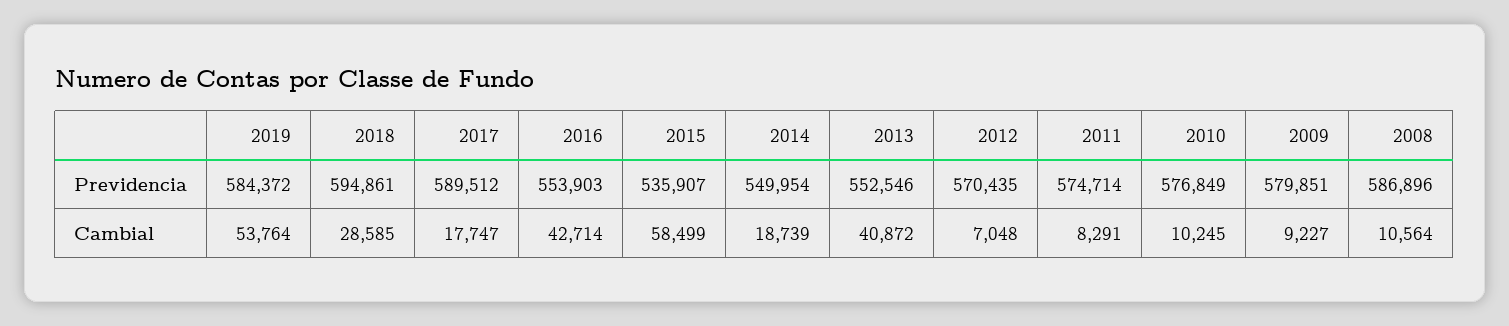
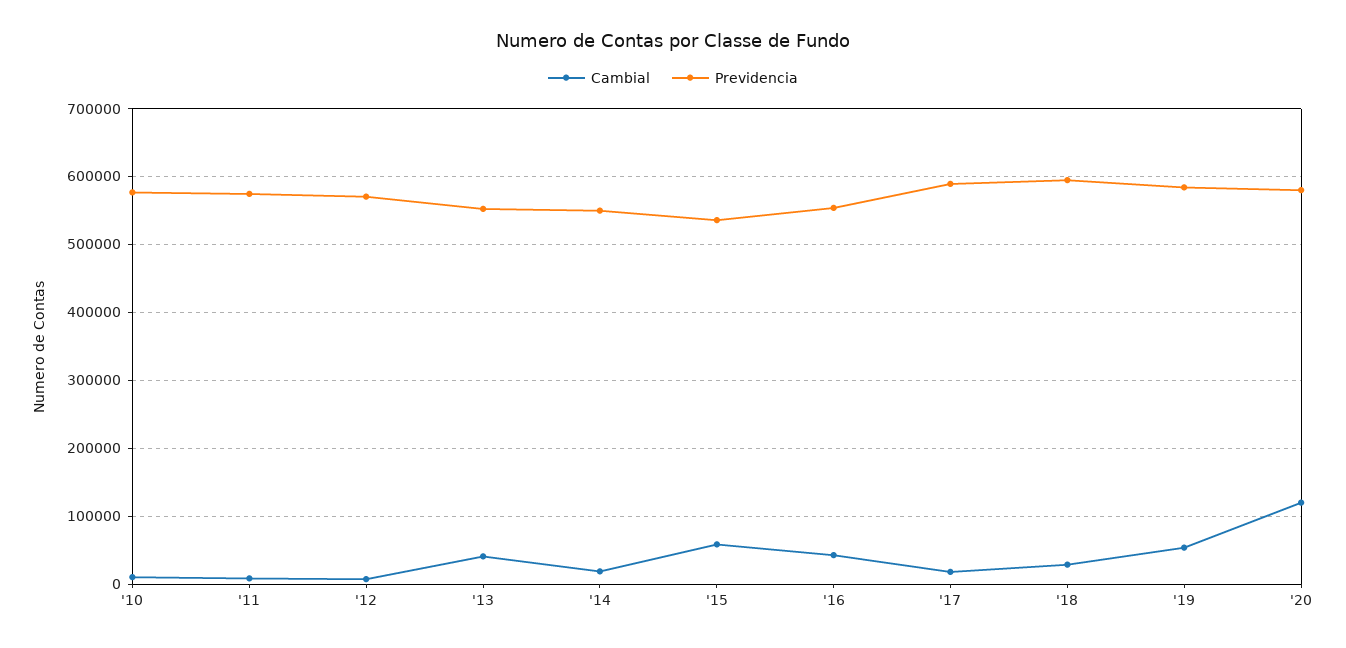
Previdencia, 2009: 579851 -> none
Previdencia, 2008: 586896 -> none
Cambial, 2009: 9227 -> none
Cambial, 2008: 10564 -> none
Cambial, '20: none -> 120000
Previdencia, '20: none -> 580000

